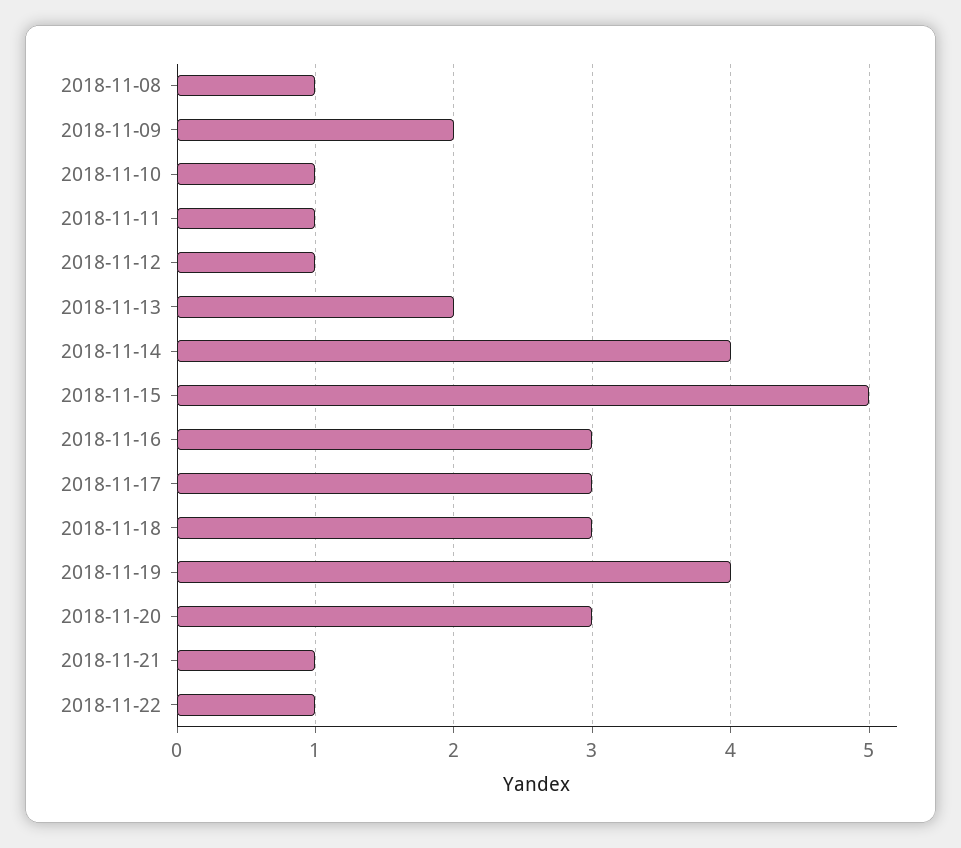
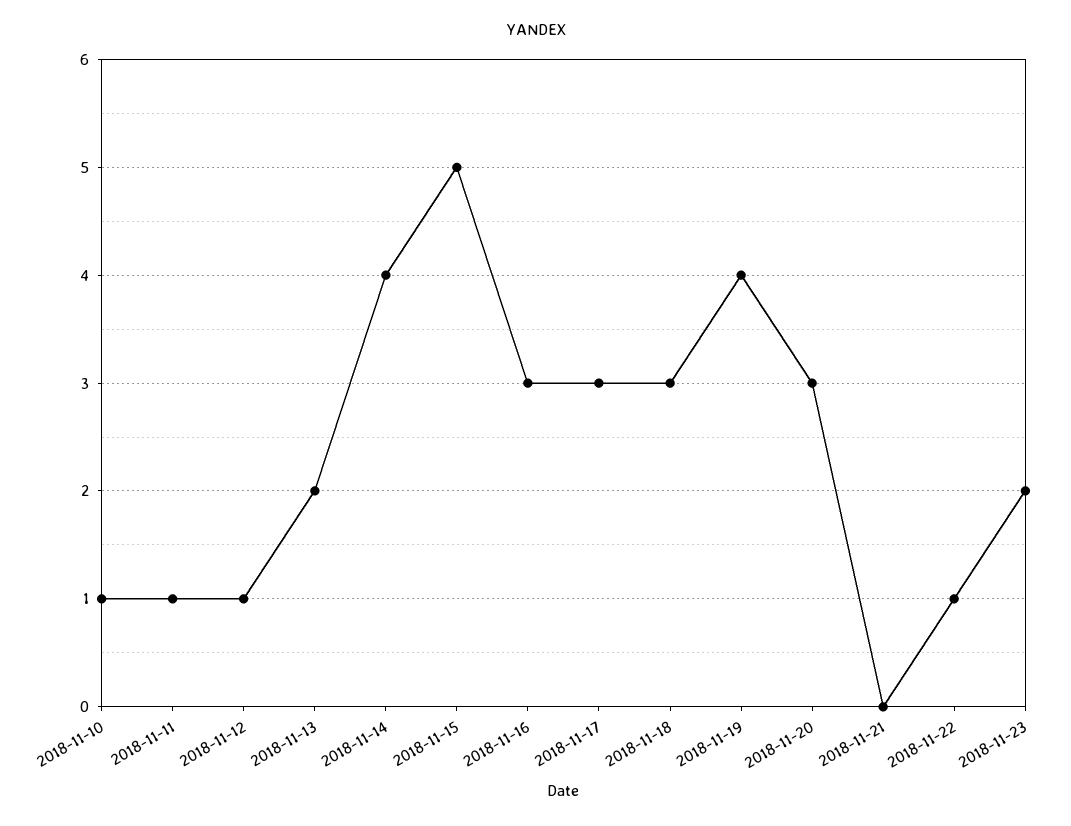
2018-11-08: 1 -> none
2018-11-09: 2 -> none
2018-11-21: 1 -> 0
2018-11-23: none -> 2

